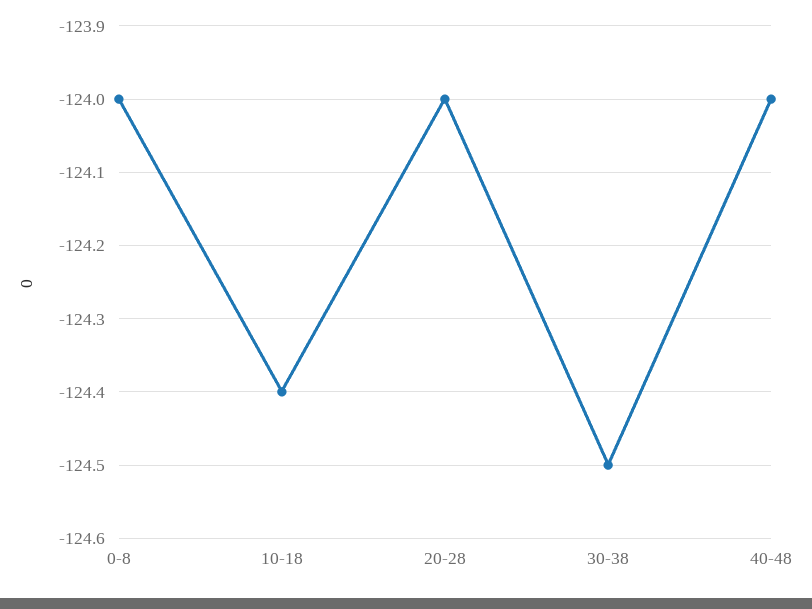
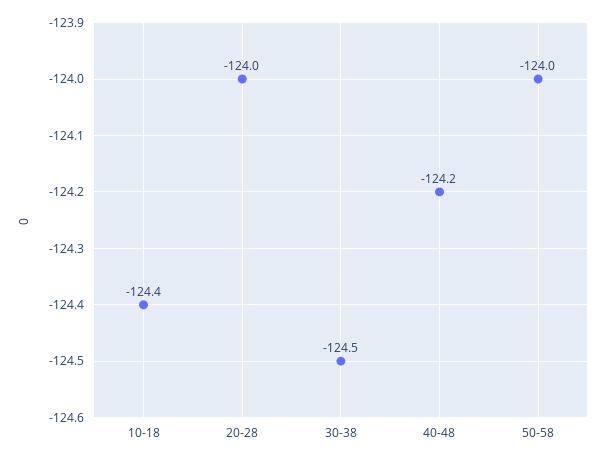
0-8: -124 -> none
40-48: -124 -> -124.2
50-58: none -> -124

